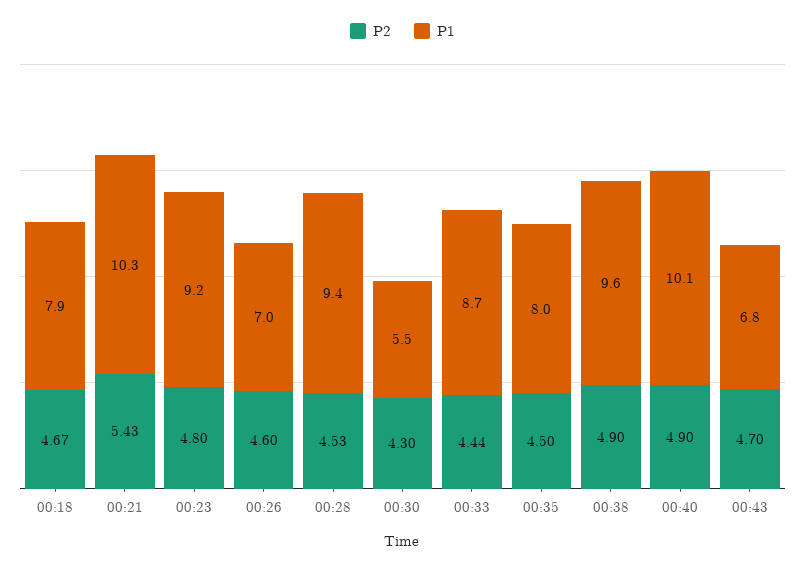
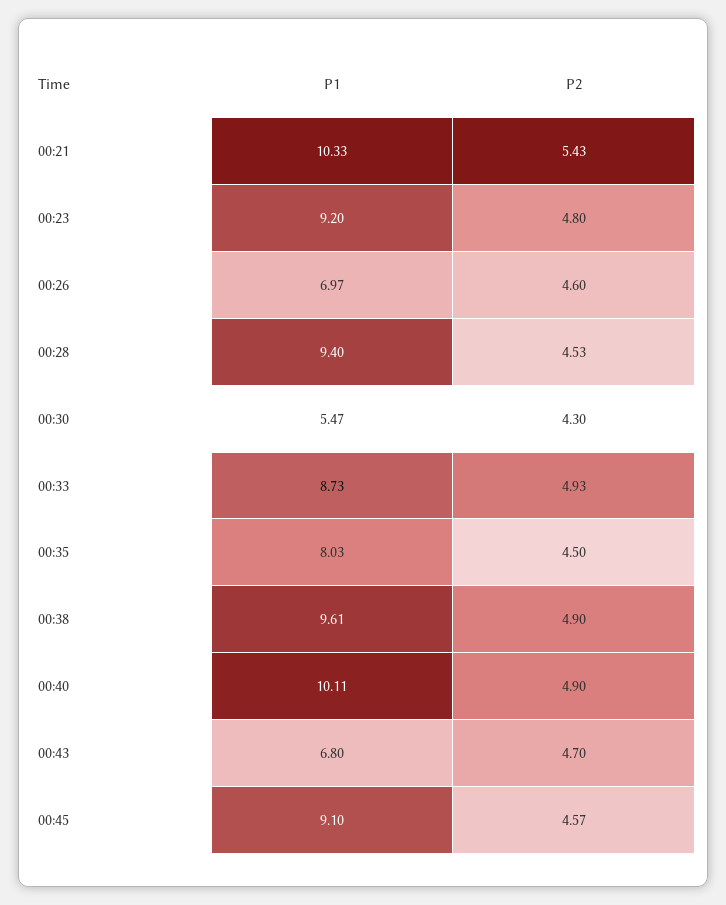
P2, 00:18: 4.67 -> none
P1, 00:18: 7.9 -> none
P2, 00:33: 4.44 -> 4.93
P1, 00:45: none -> 9.1
P2, 00:45: none -> 4.57

